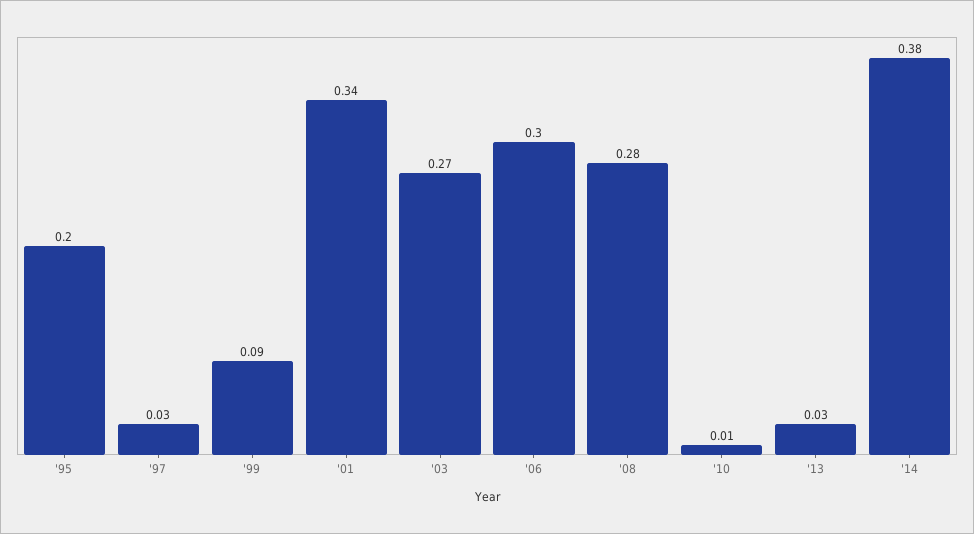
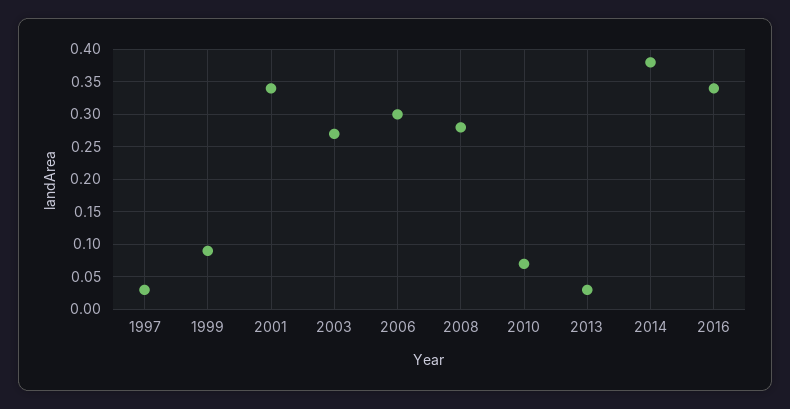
'95: 0.2 -> none
'10: 0.01 -> 0.07
2016: none -> 0.34

